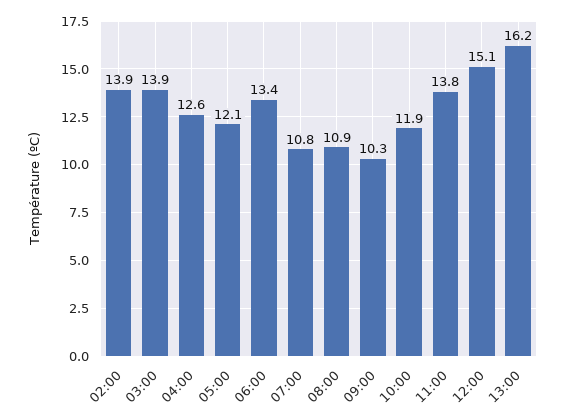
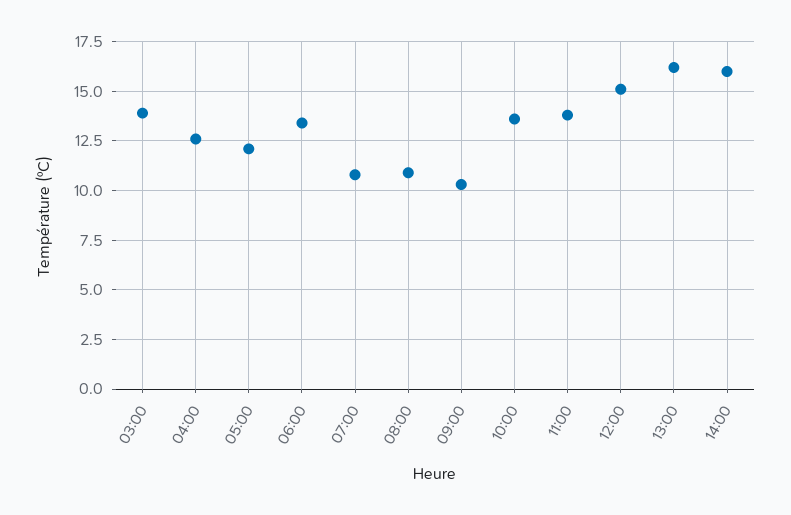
02:00: 13.9 -> none
10:00: 11.9 -> 13.5
14:00: none -> 16

